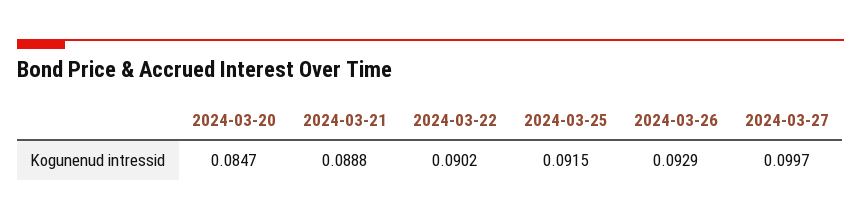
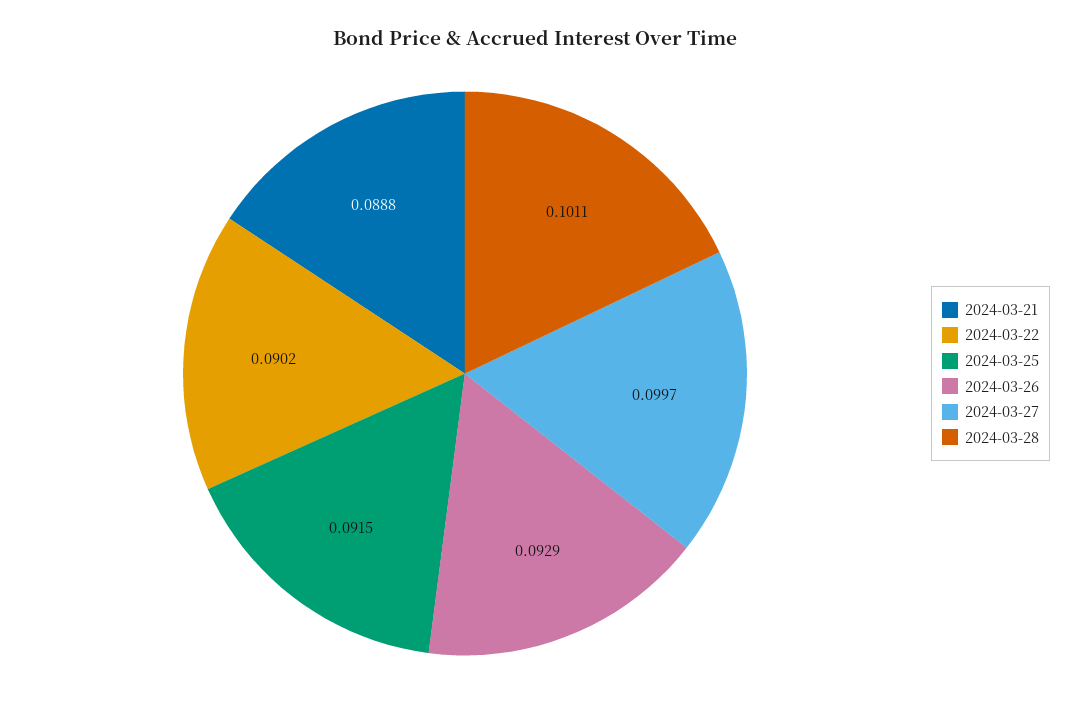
2024-03-20: 0.0847 -> none
2024-03-28: none -> 0.1011

